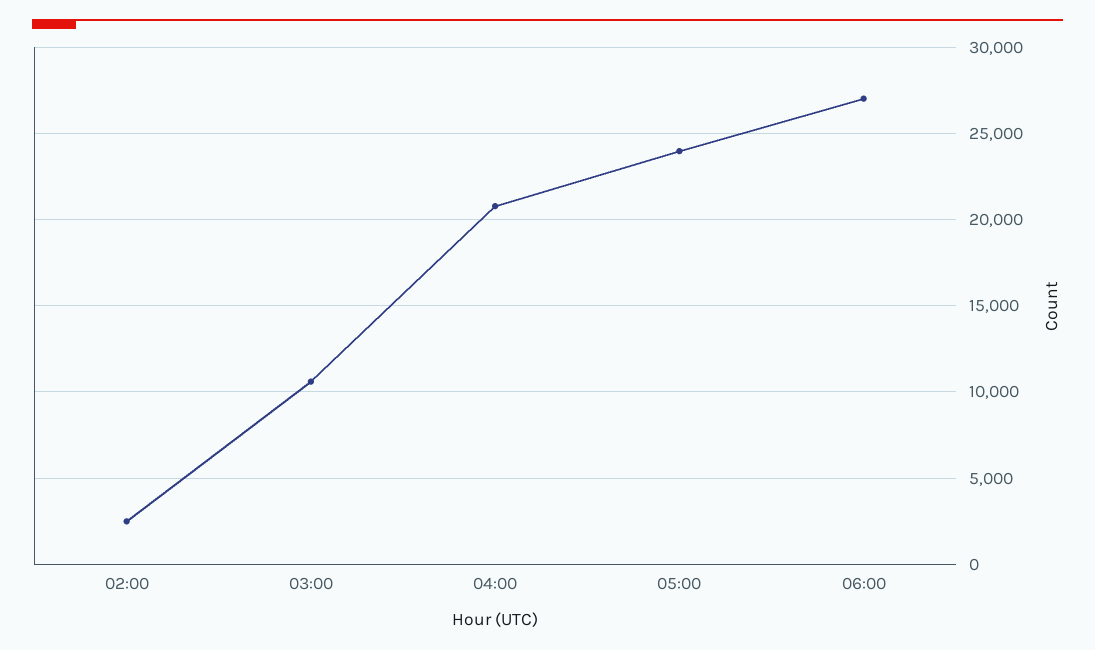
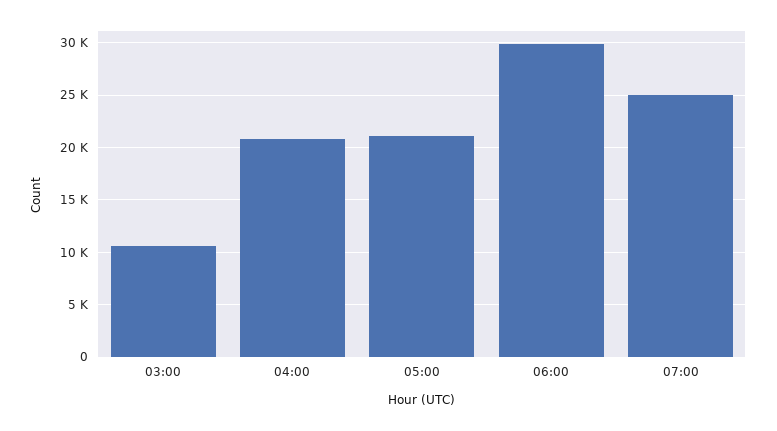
02:00: 2500 -> none
05:00: 24000 -> 21000
06:00: 27000 -> 30000
07:00: none -> 25000

